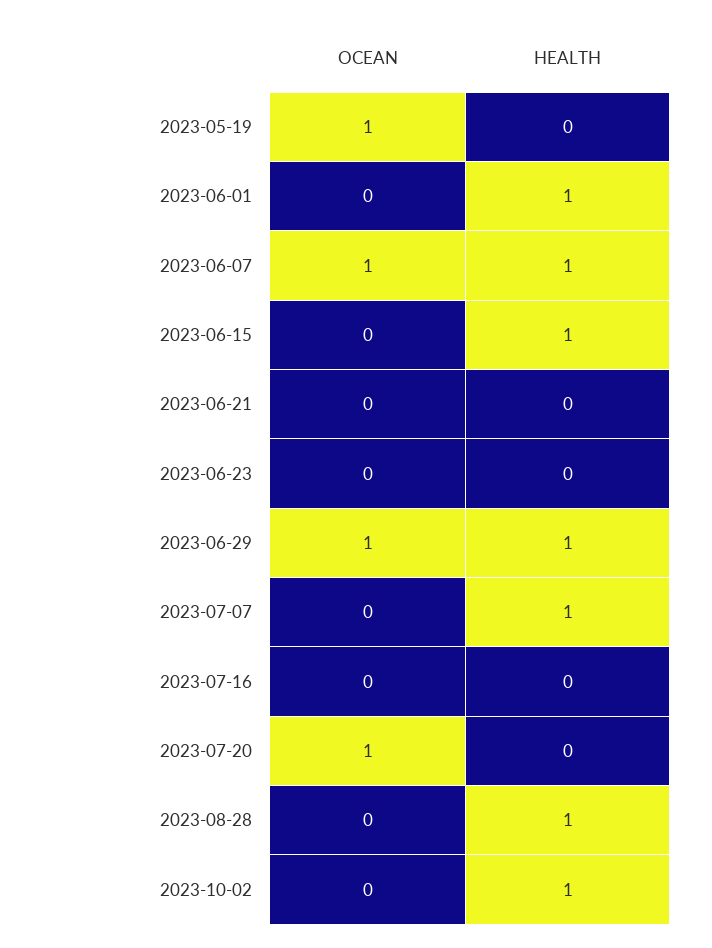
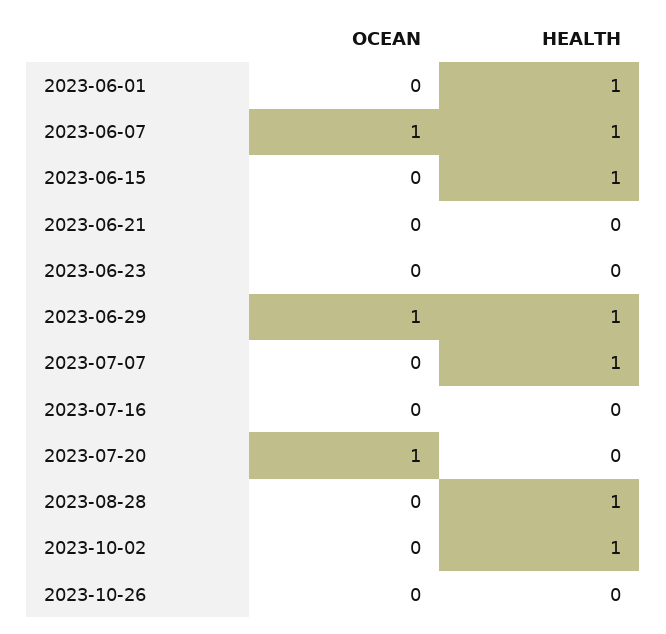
OCEAN, 2023-05-19: 1 -> none
HEALTH, 2023-05-19: 0 -> none
OCEAN, 2023-10-26: none -> 0
HEALTH, 2023-10-26: none -> 0

